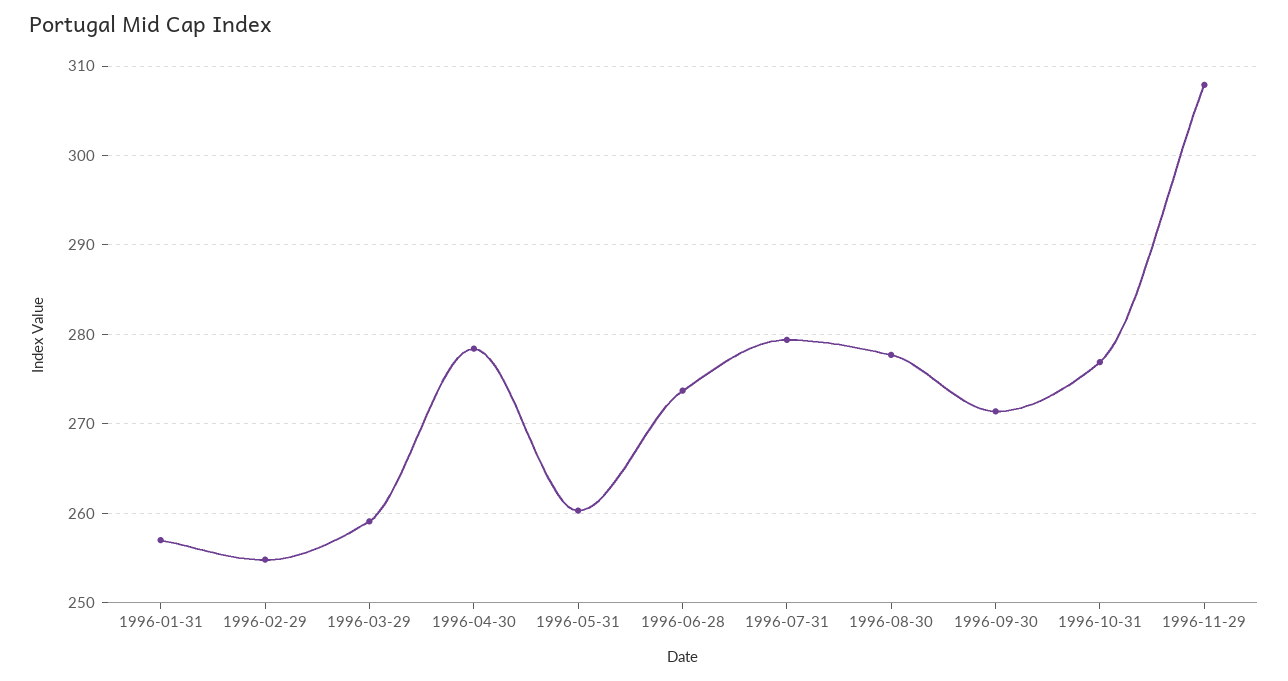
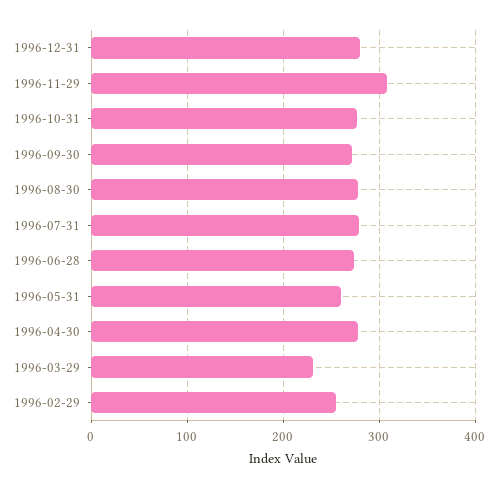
1996-01-31: 257 -> none
1996-03-29: 259 -> 230
1996-12-31: none -> 280

